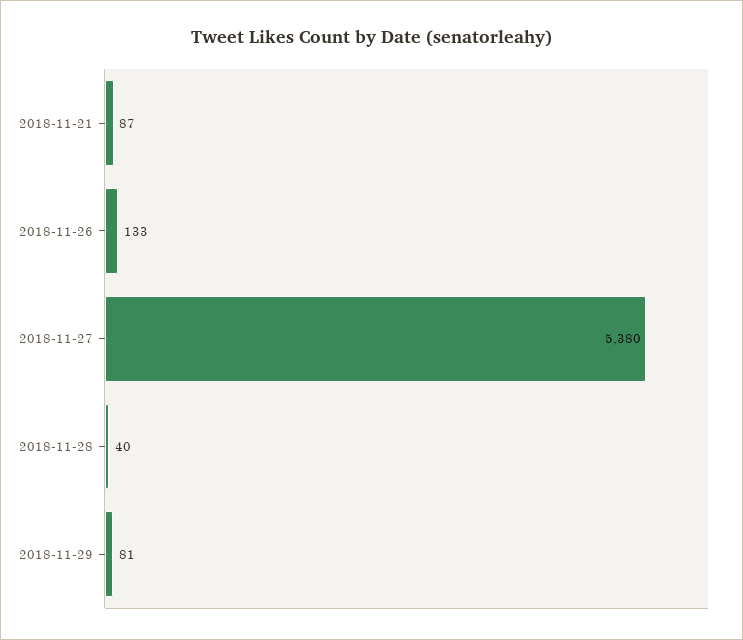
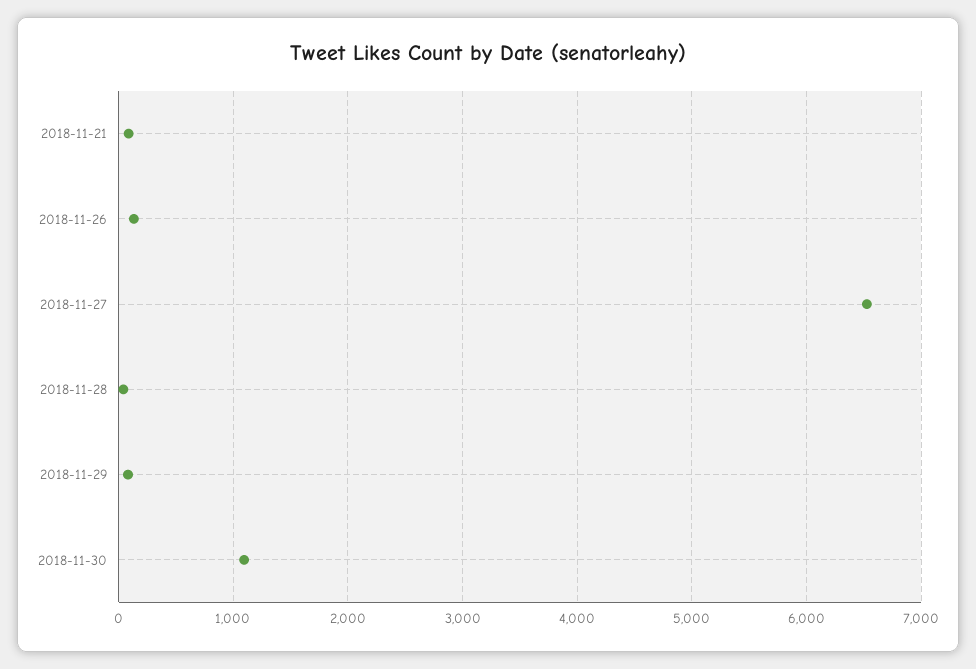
2018-11-27: 5380 -> 6500
2018-11-30: none -> 1100

